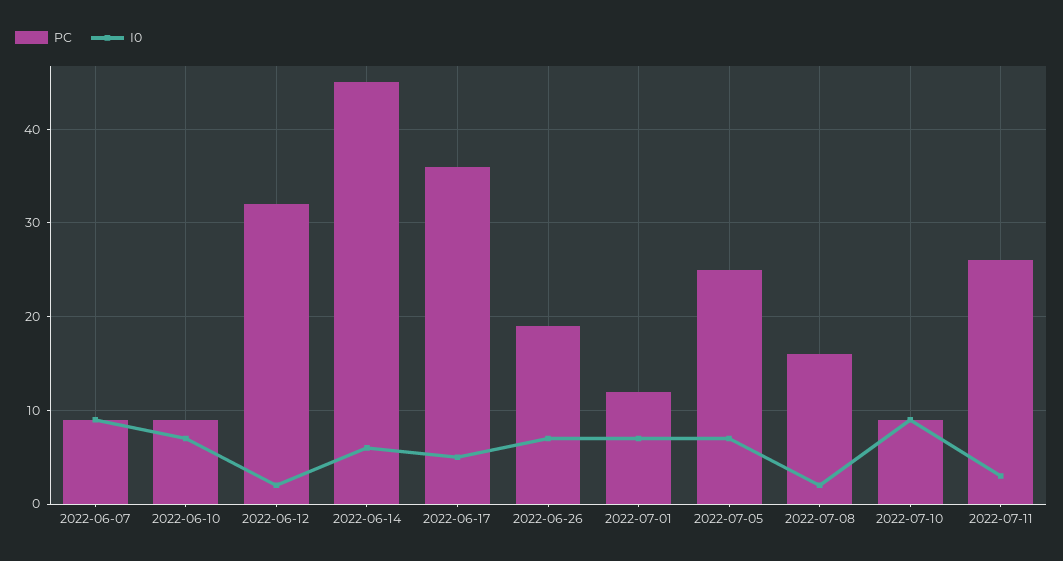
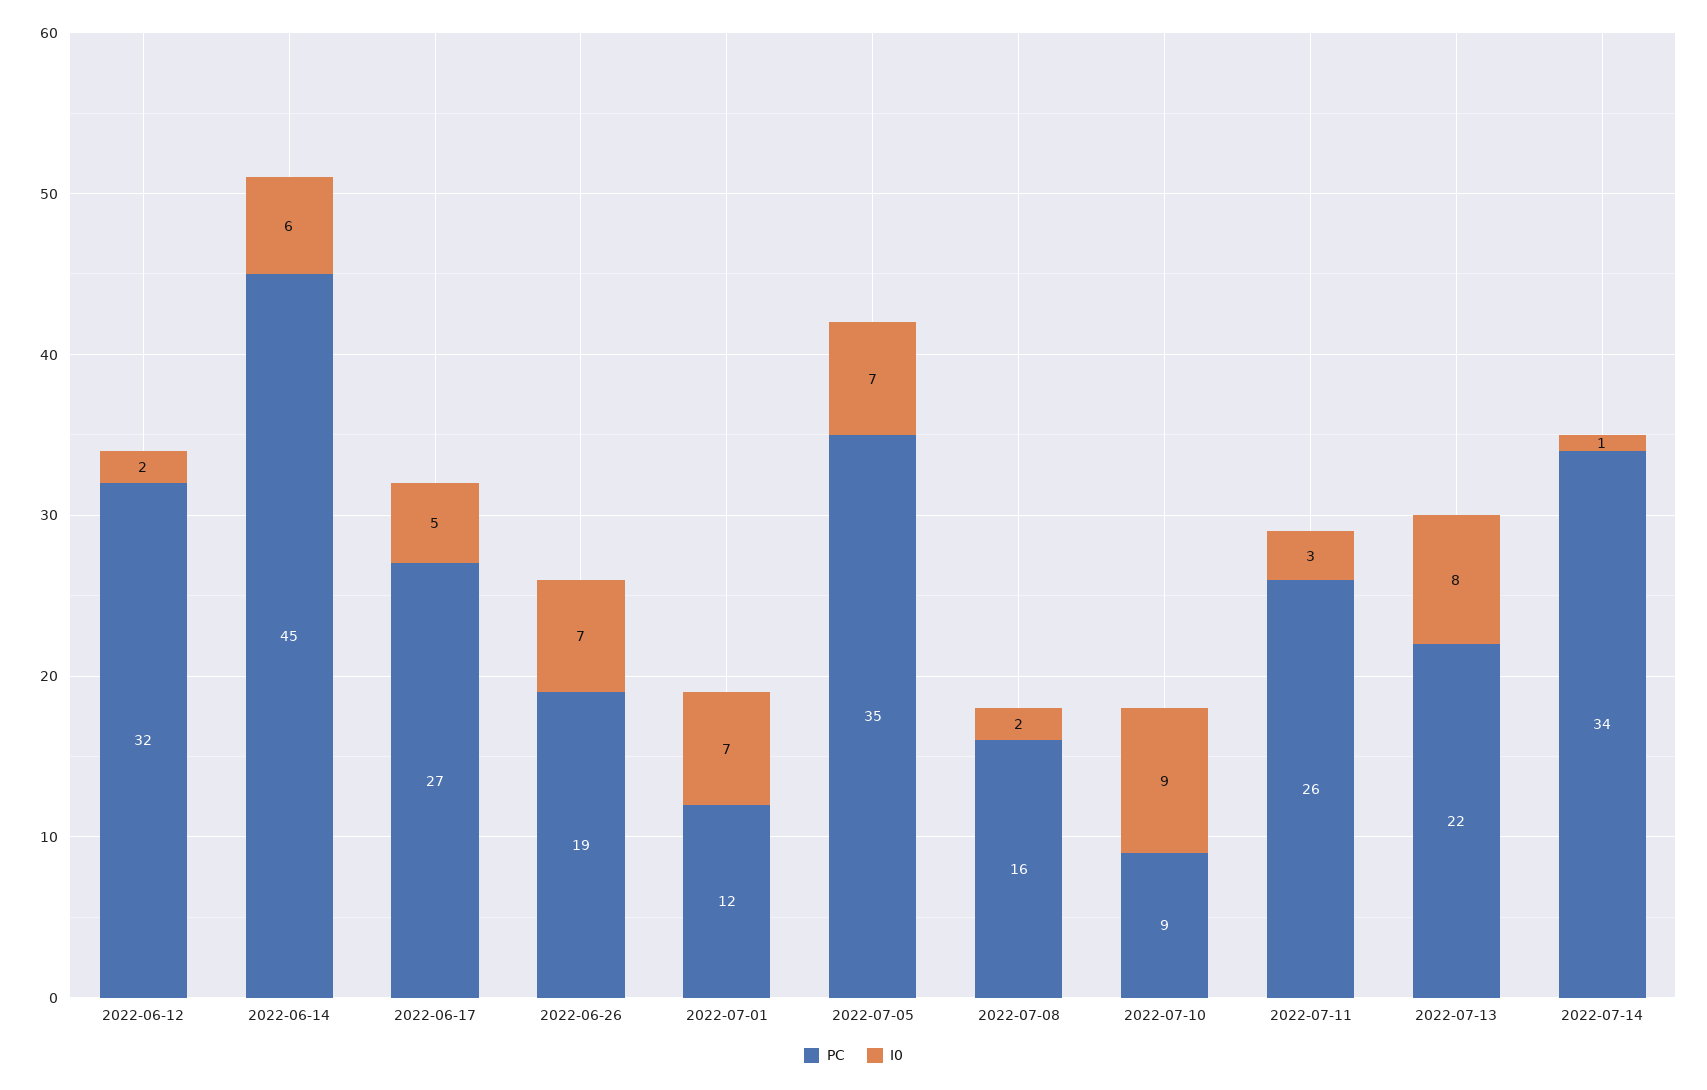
PC, 2022-06-07: 9 -> none
I0, 2022-06-07: 9 -> none
PC, 2022-06-10: 9 -> none
I0, 2022-06-10: 7 -> none
PC, 2022-06-17: 36 -> 27
PC, 2022-07-05: 25 -> 35
PC, 2022-07-13: none -> 22
I0, 2022-07-13: none -> 8
PC, 2022-07-14: none -> 34
I0, 2022-07-14: none -> 1

